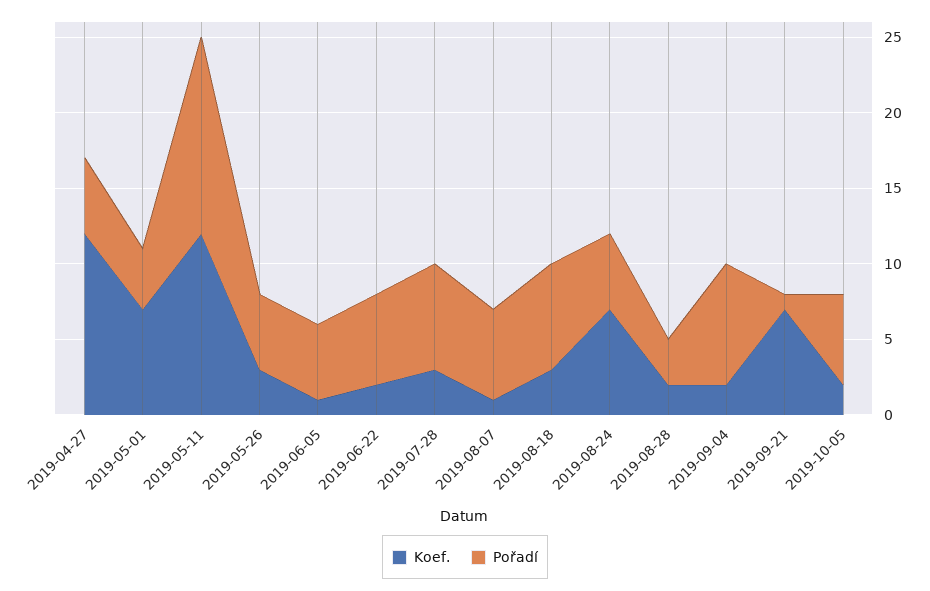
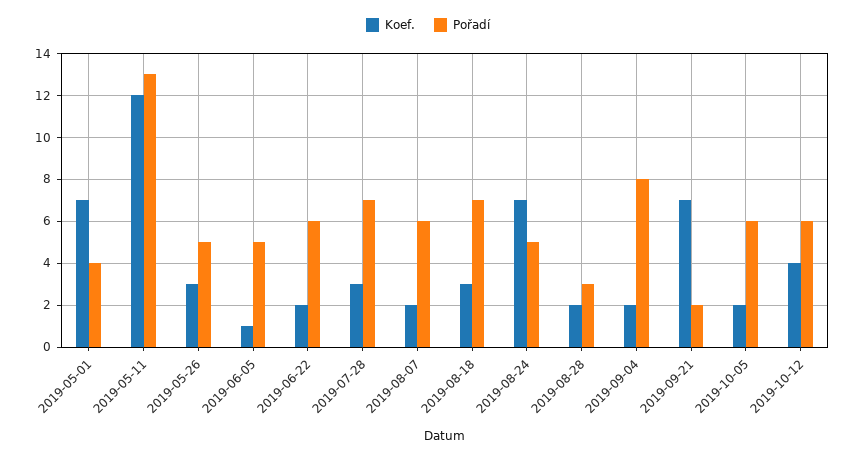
Koef., 2019-04-27: 12 -> none
Pořadí, 2019-04-27: 5 -> none
Koef., 2019-08-07: 1 -> 2
Pořadí, 2019-09-21: 1 -> 2
Koef., 2019-10-12: none -> 4
Pořadí, 2019-10-12: none -> 6

